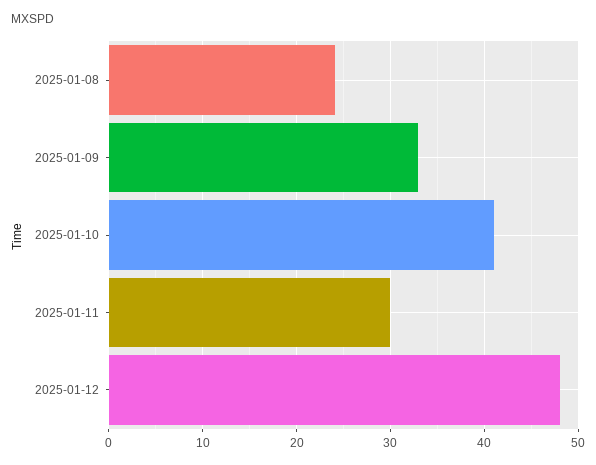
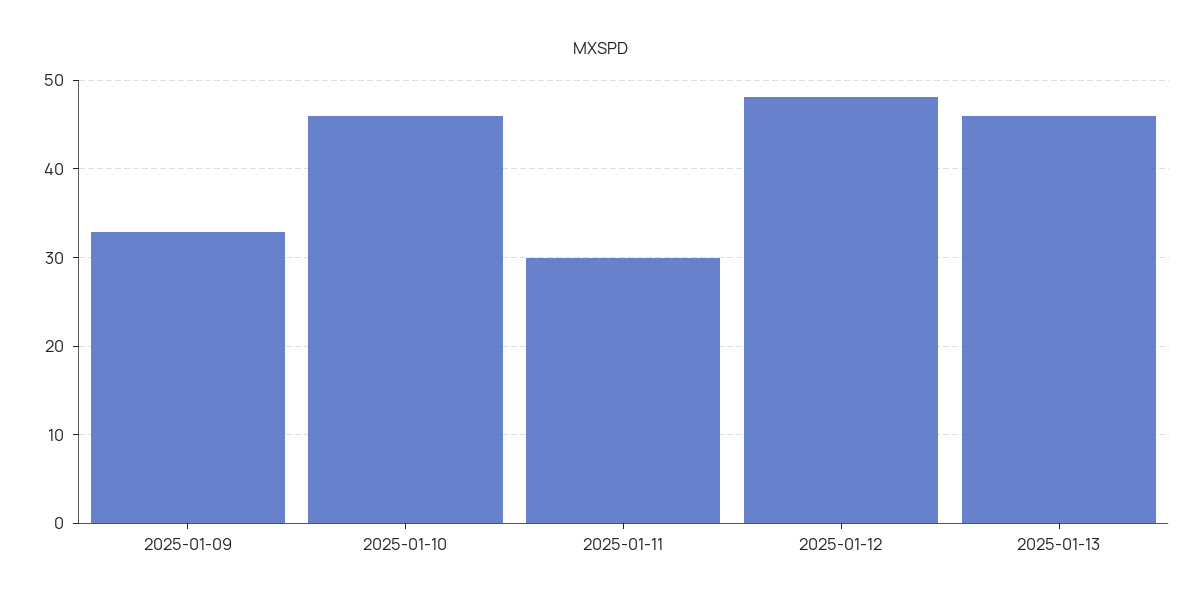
2025-01-08: 24 -> none
2025-01-10: 41 -> 46
2025-01-13: none -> 46

